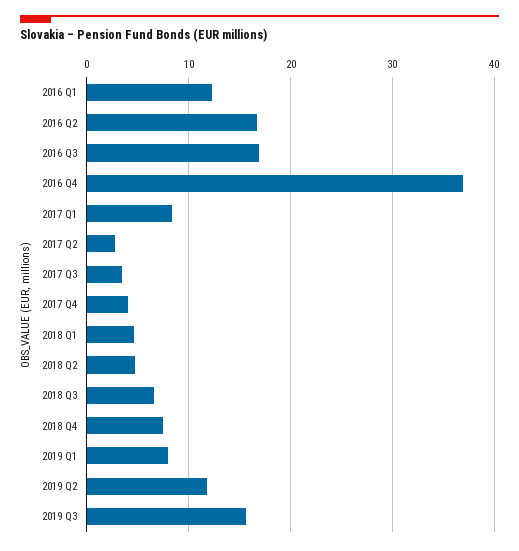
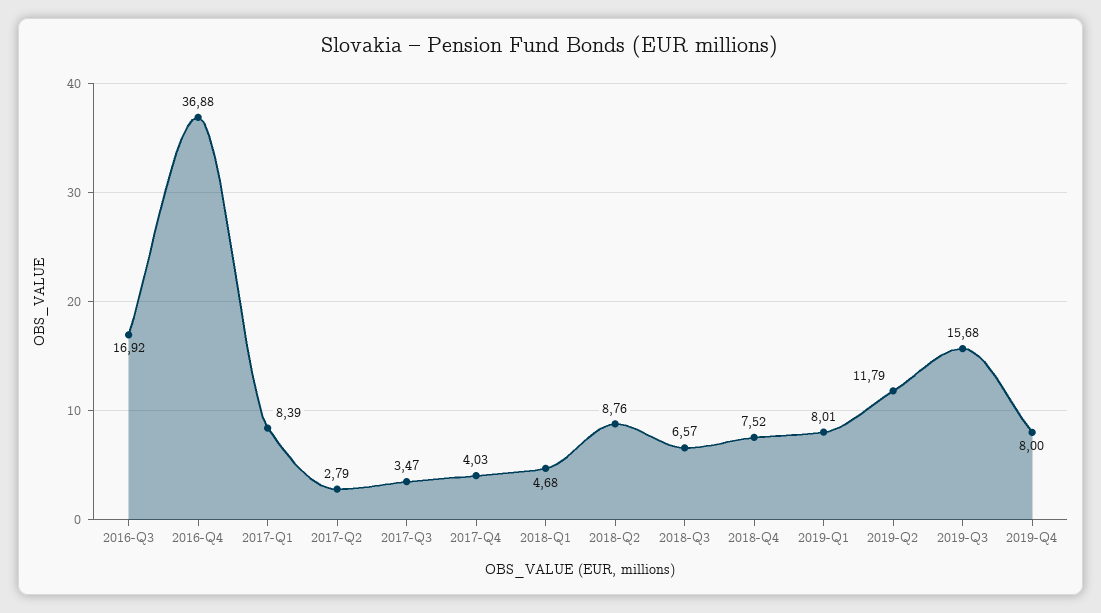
2016 Q1: 12 -> none
2016 Q2: 17 -> none
2018 Q2: 5 -> 8.76
2019-Q4: none -> 8

